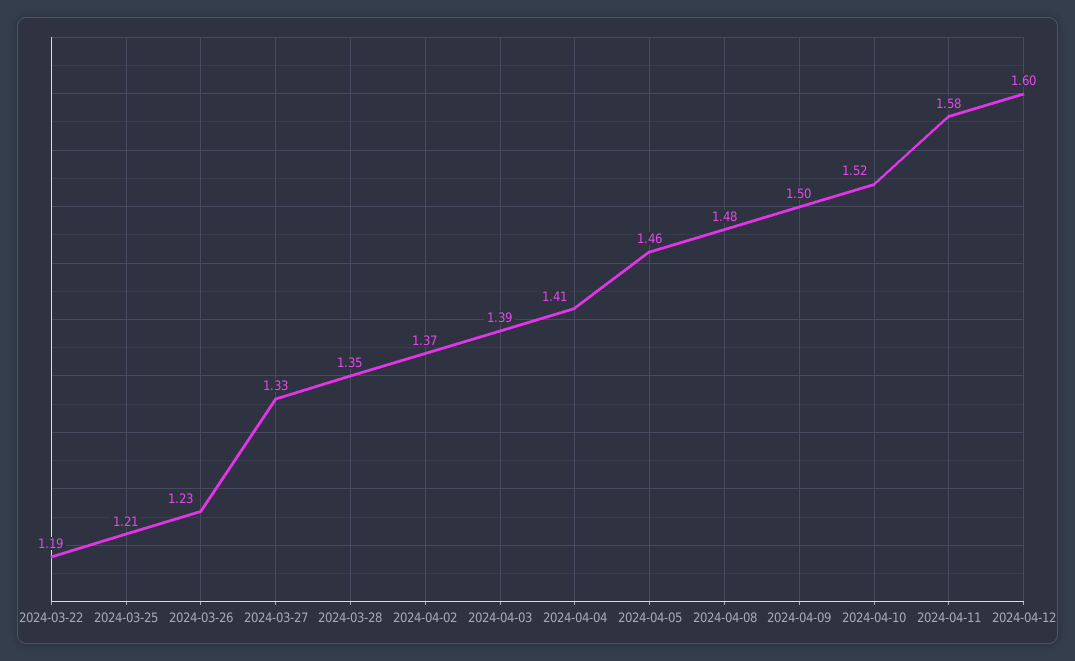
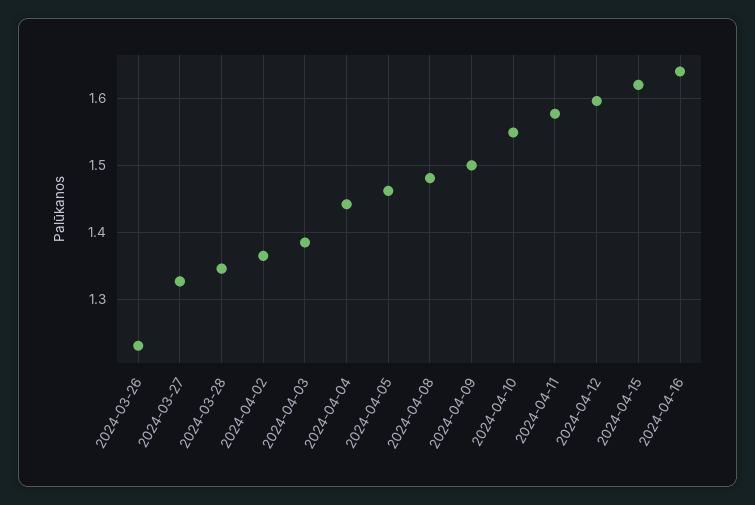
2024-03-22: 1.19 -> none
2024-03-25: 1.21 -> none
2024-04-04: 1.41 -> 1.44
2024-04-10: 1.52 -> 1.55
2024-04-15: none -> 1.62
2024-04-16: none -> 1.64

